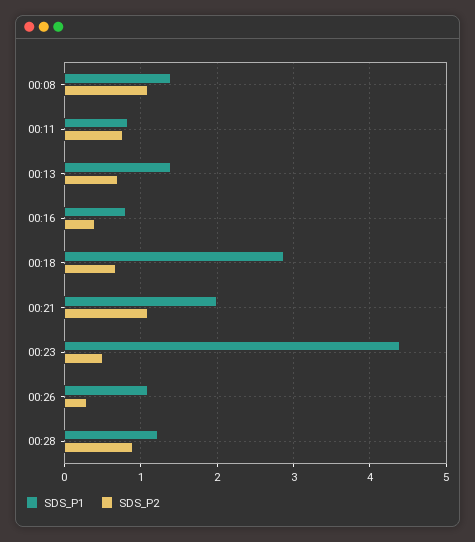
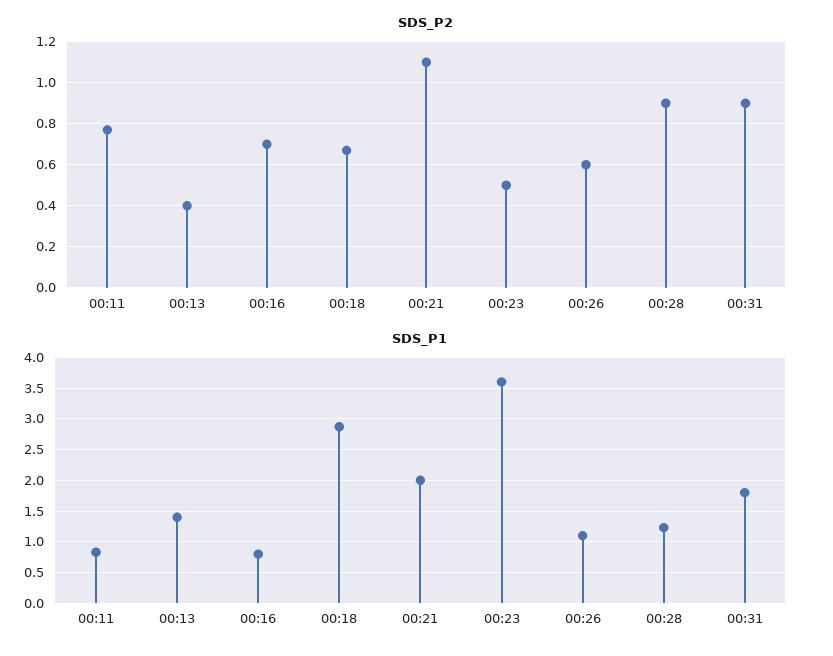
SDS_P1, 00:08: 1.4 -> none
SDS_P2, 00:08: 1.1 -> none
SDS_P2, 00:13: 0.7 -> 0.4
SDS_P2, 00:16: 0.4 -> 0.7
SDS_P1, 00:23: 4.4 -> 3.6
SDS_P2, 00:26: 0.3 -> 0.6
SDS_P2, 00:31: none -> 0.9
SDS_P1, 00:31: none -> 1.8

